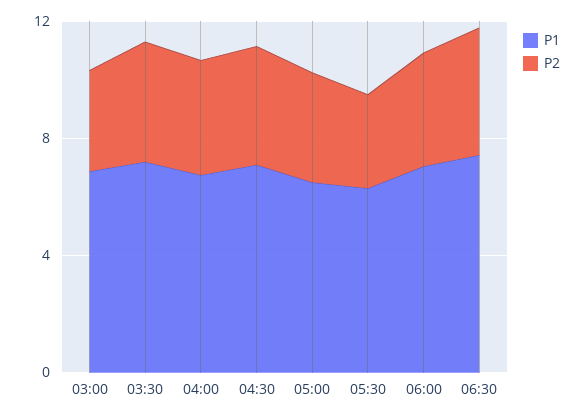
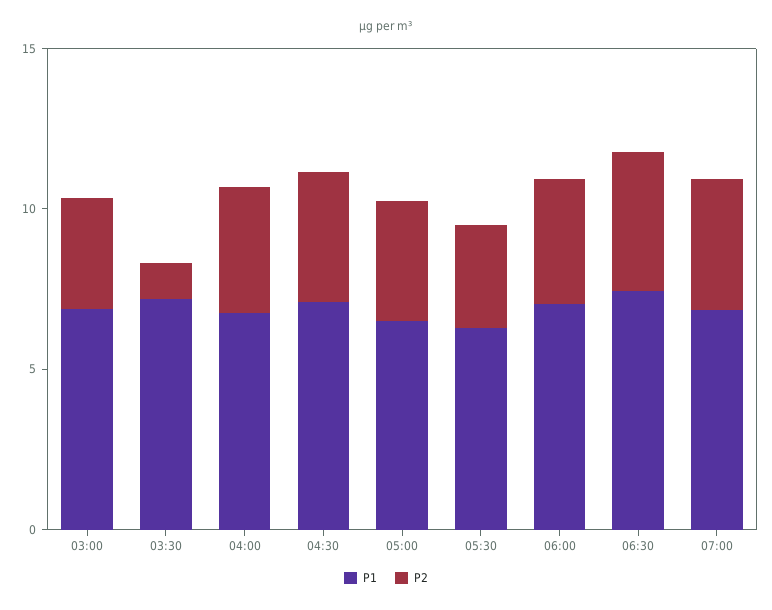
P2, 03:30: 4 -> 1
P1, 07:00: none -> 7
P2, 07:00: none -> 4

